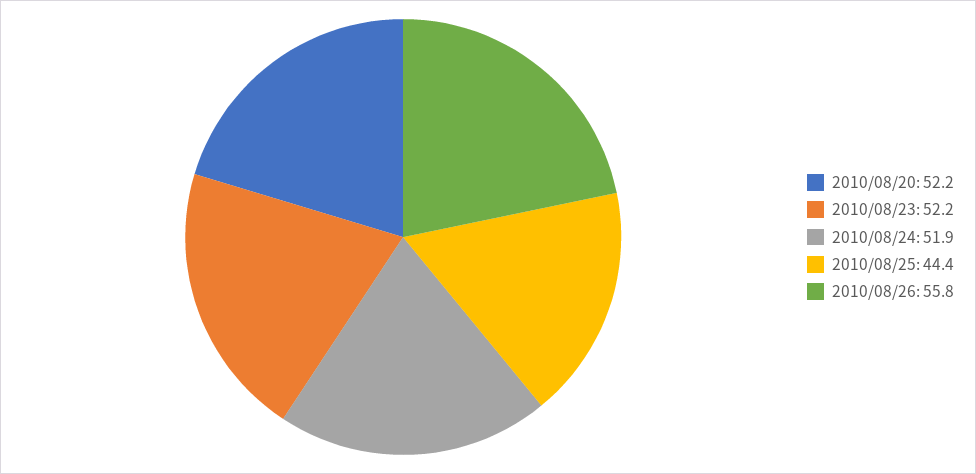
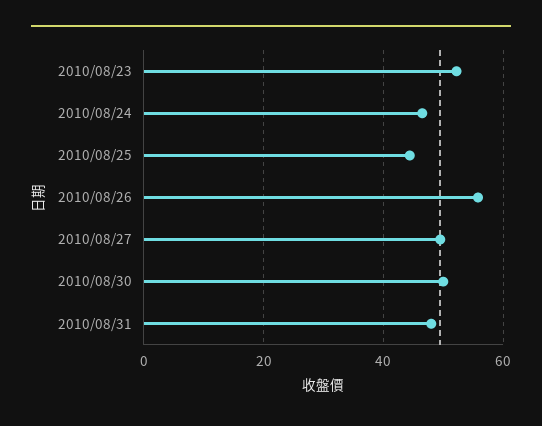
2010/08/20: 52.2 -> none
2010/08/24: 51.9 -> 46
2010/08/27: none -> 50
2010/08/30: none -> 50
2010/08/31: none -> 48

